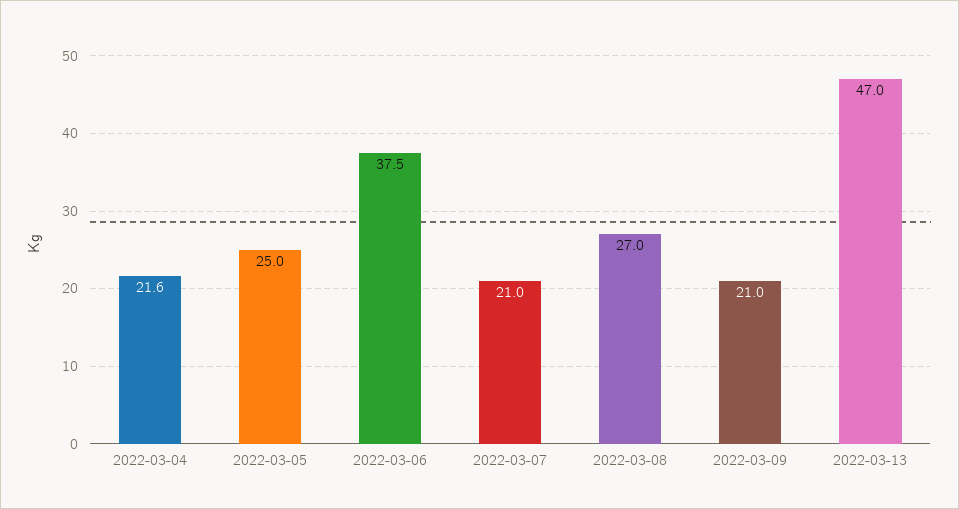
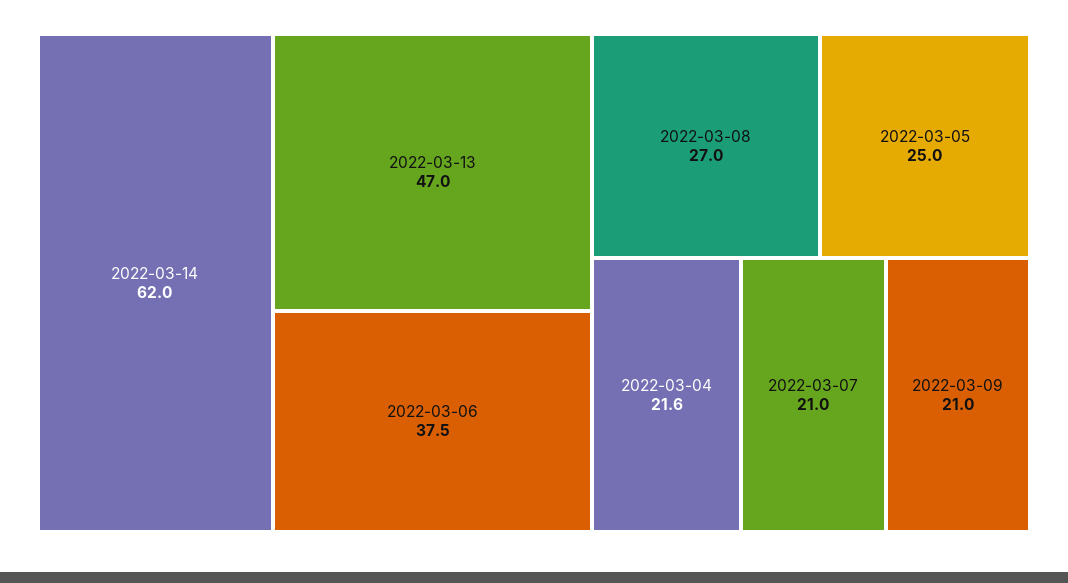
2022-03-14: none -> 62

